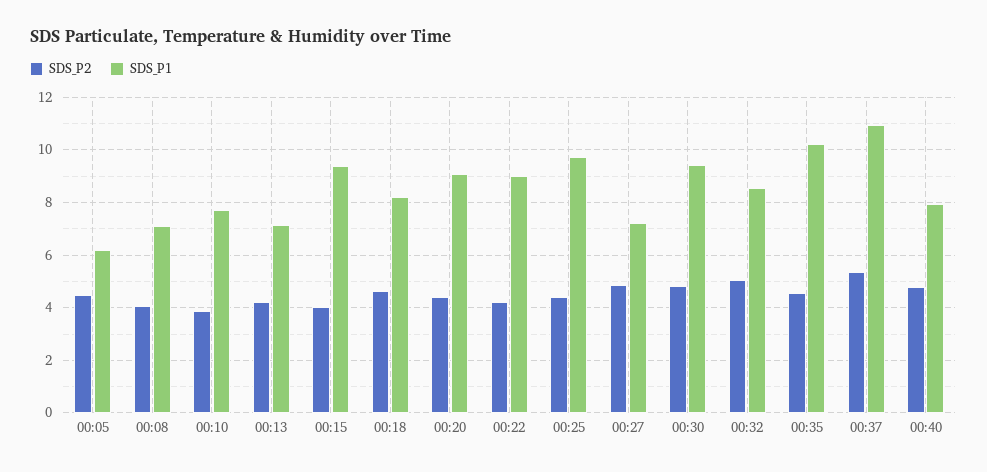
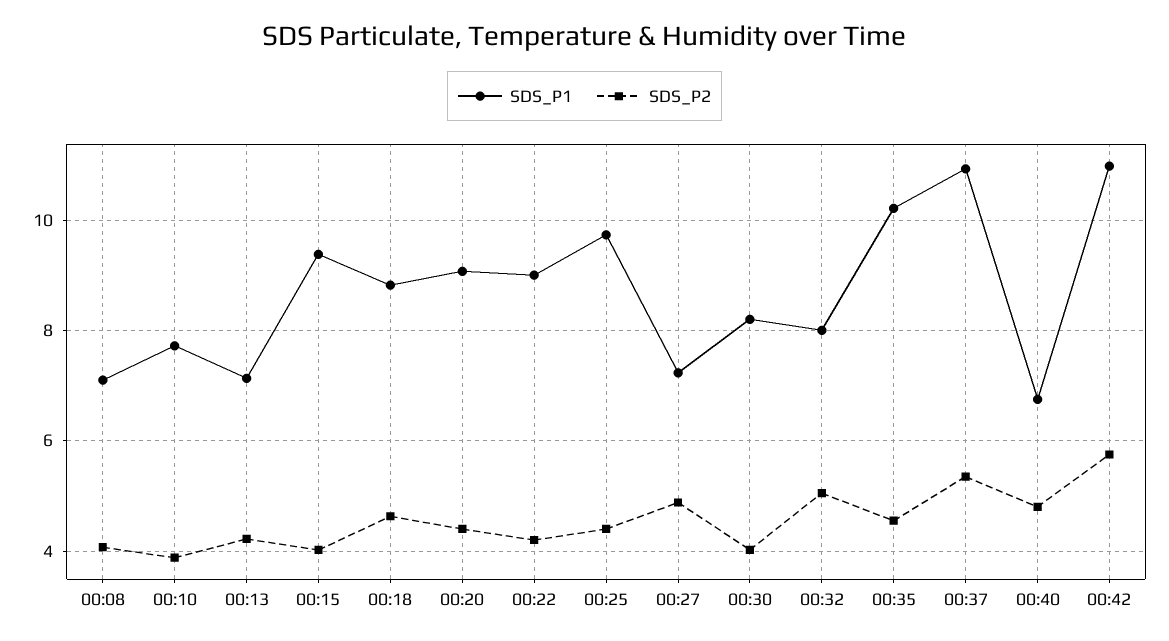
SDS_P2, 00:05: 4.5 -> none
SDS_P1, 00:05: 6.25 -> none
SDS_P1, 00:18: 8.25 -> 8.8
SDS_P2, 00:30: 4.75 -> 4
SDS_P1, 00:30: 9.5 -> 8.2
SDS_P1, 00:32: 8.5 -> 8
SDS_P1, 00:40: 8 -> 6.8
SDS_P1, 00:42: none -> 11
SDS_P2, 00:42: none -> 5.8

